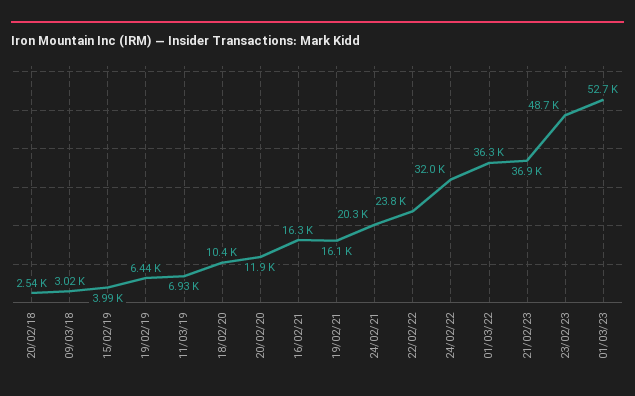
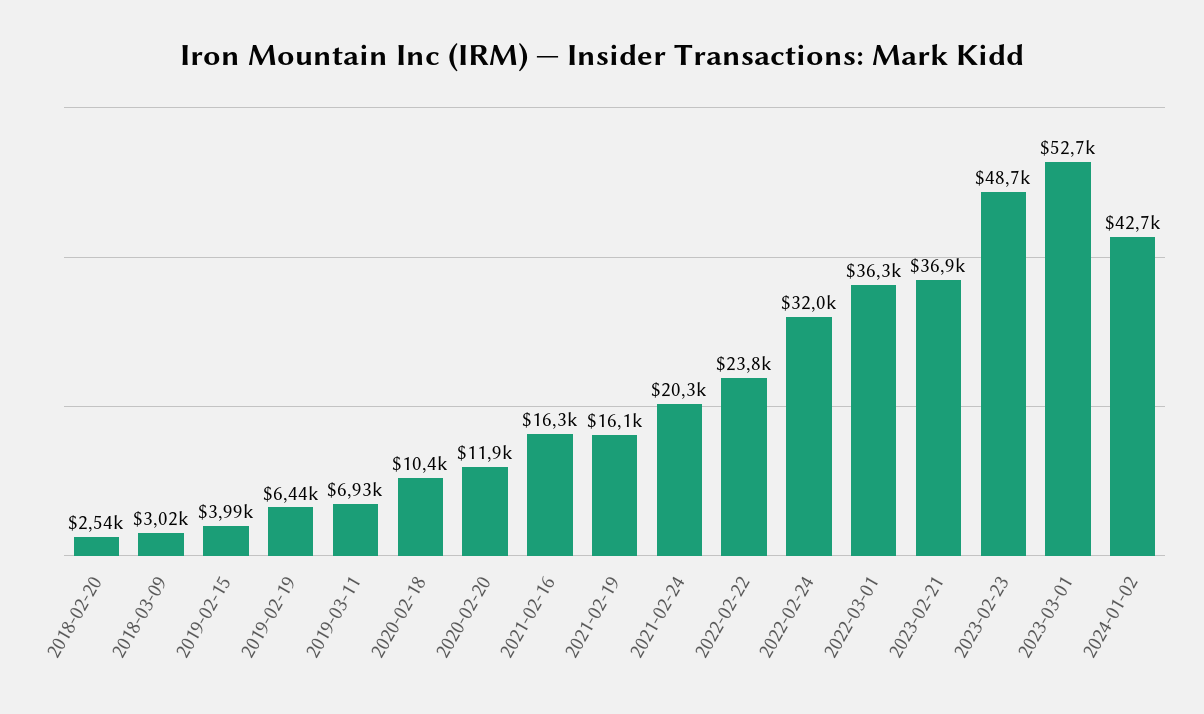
2024-01-02: none -> 42700

